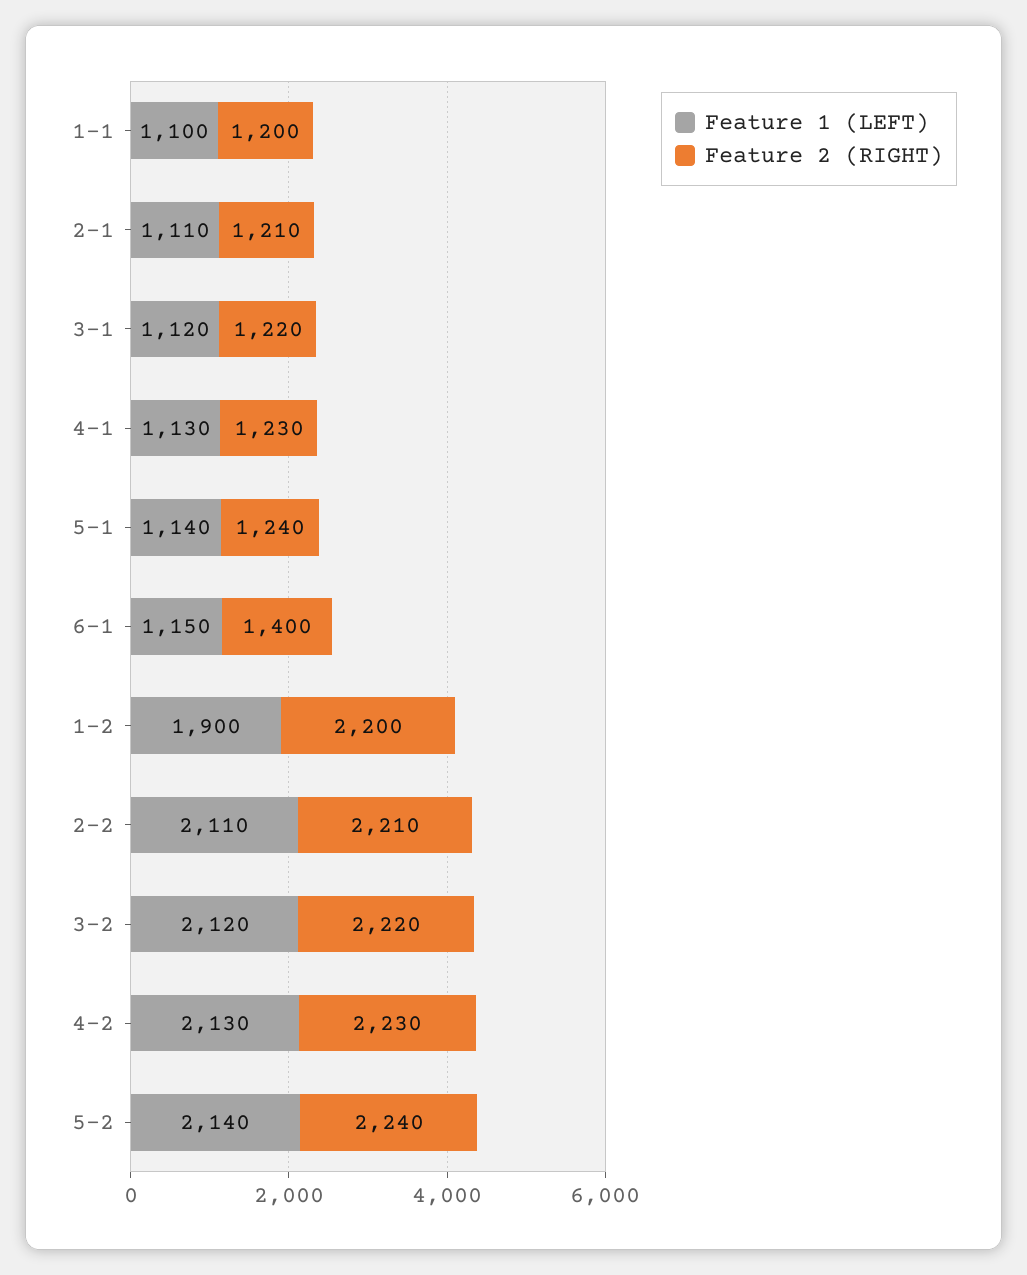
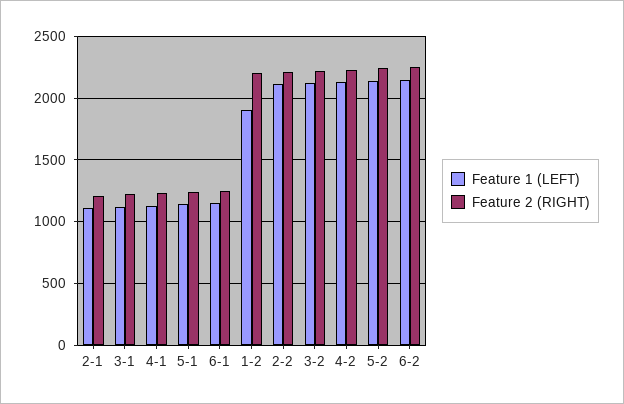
Feature 1 (LEFT), 1-1: 1100 -> none
Feature 2 (RIGHT), 1-1: 1200 -> none
Feature 2 (RIGHT), 6-1: 1400 -> 1250
Feature 1 (LEFT), 6-2: none -> 2150
Feature 2 (RIGHT), 6-2: none -> 2250

